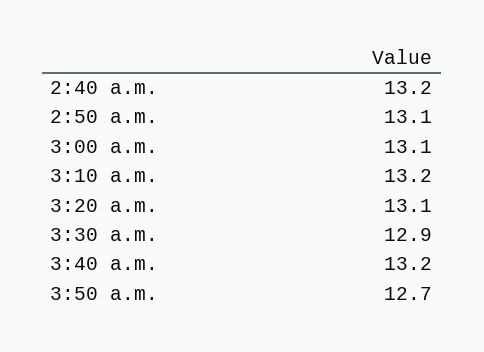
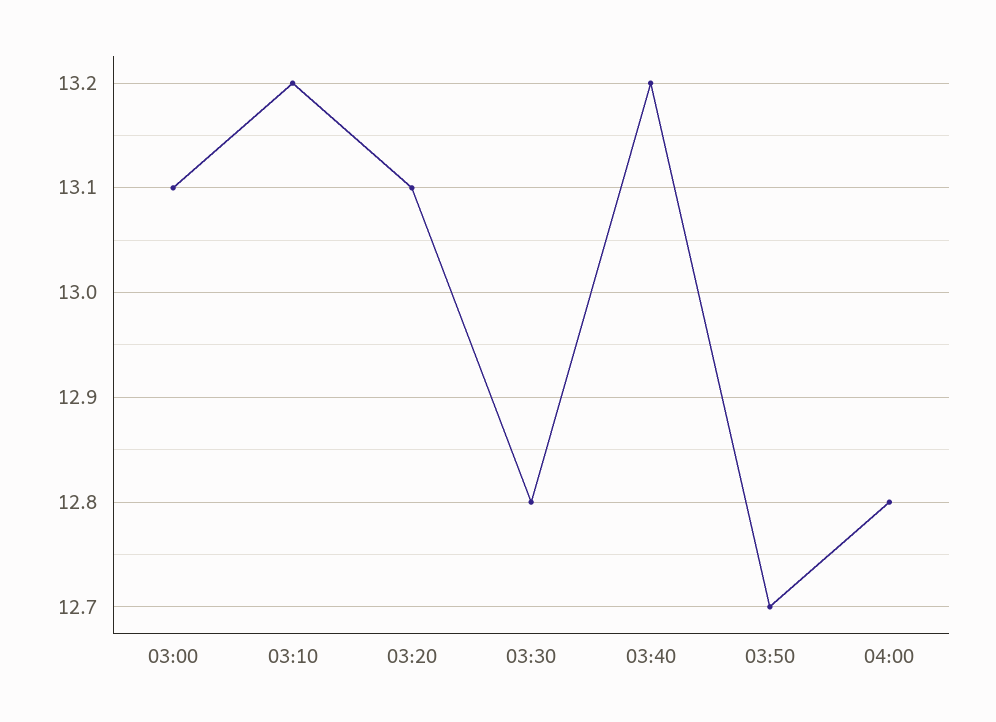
2:40 a.m.: 13.2 -> none
2:50 a.m.: 13.1 -> none
3:30 a.m.: 12.9 -> 12.8
04:00: none -> 12.8

